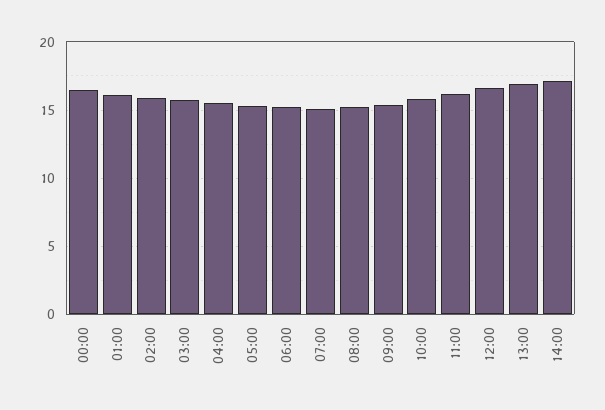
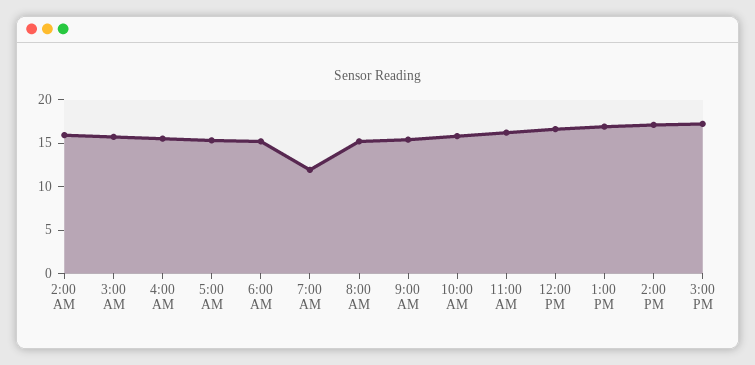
00:00: 16.5 -> none
01:00: 16 -> none
07:00: 15 -> 12
3:00 PM: none -> 17

